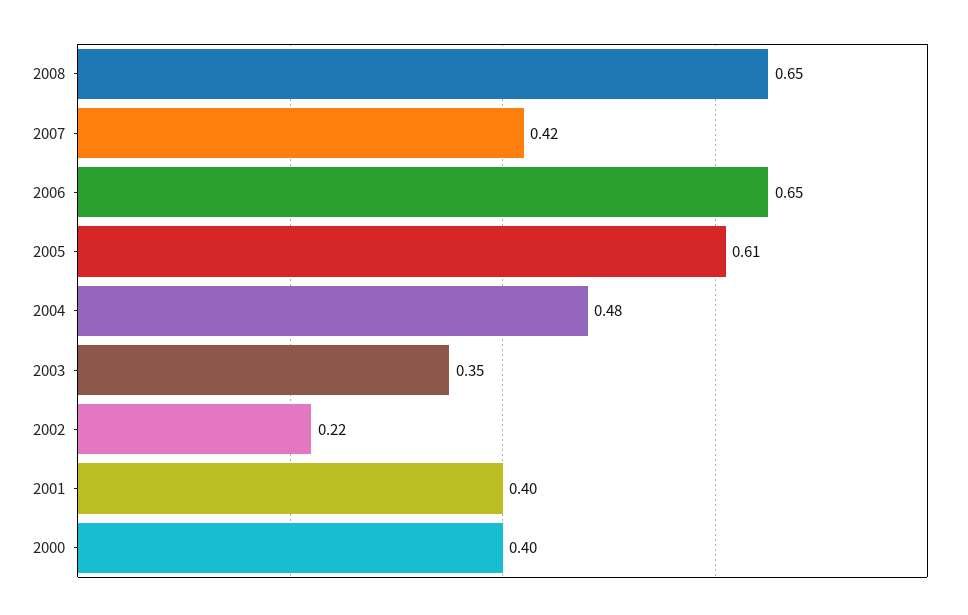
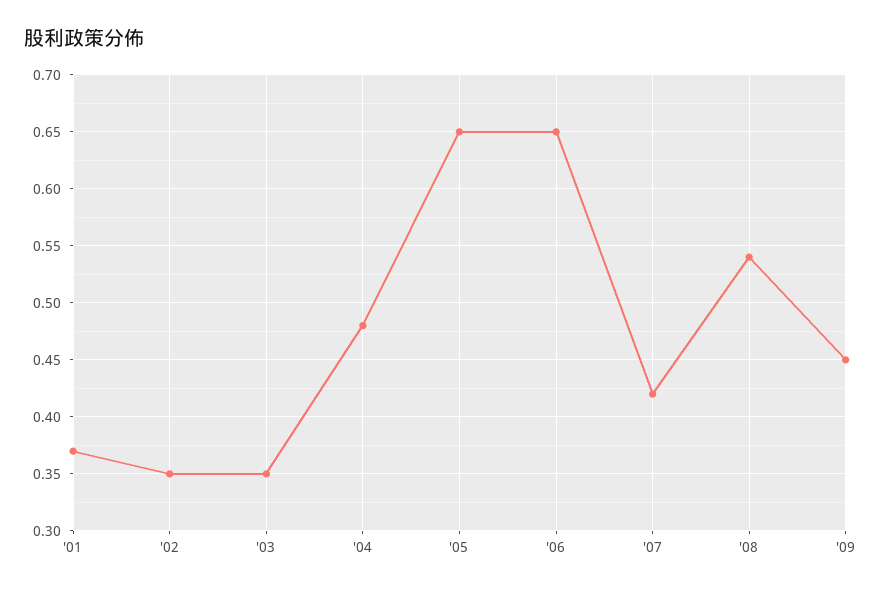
2008: 0.65 -> 0.54
2005: 0.61 -> 0.65
2002: 0.22 -> 0.35
2001: 0.4 -> 0.37
2000: 0.4 -> none
'09: none -> 0.45

